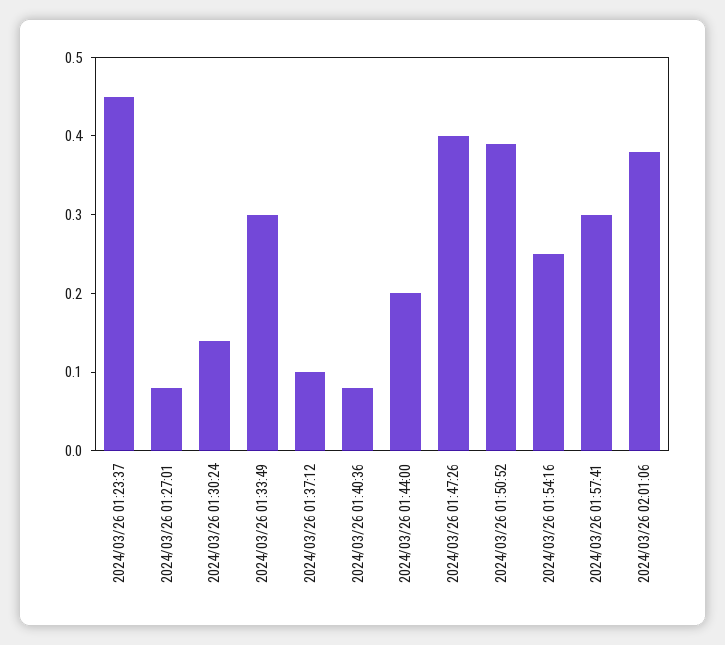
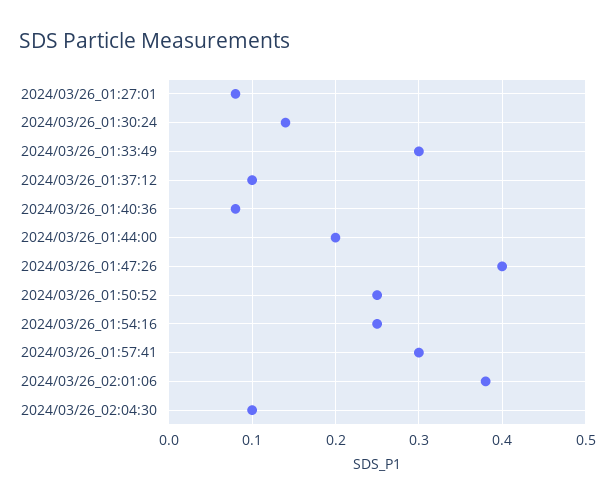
2024/03/26 01:23:37: 0.45 -> none
2024/03/26 01:50:52: 0.4 -> 0.25
2024/03/26_02:04:30: none -> 0.1

